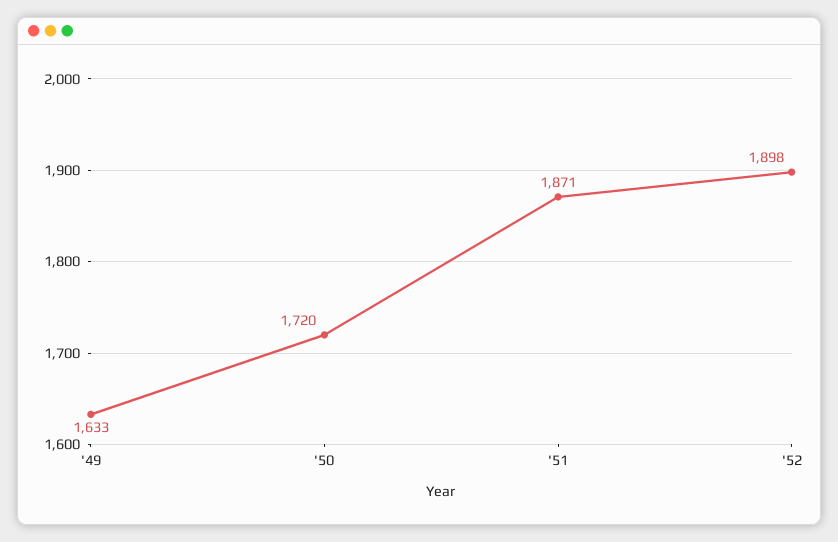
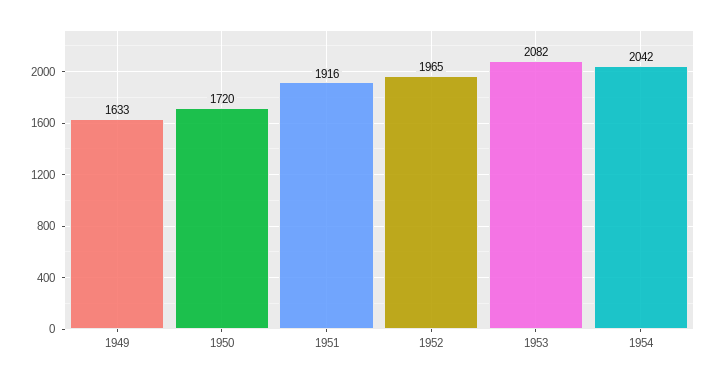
'51: 1871 -> 1916
'52: 1898 -> 1965
1953: none -> 2082
1954: none -> 2042

